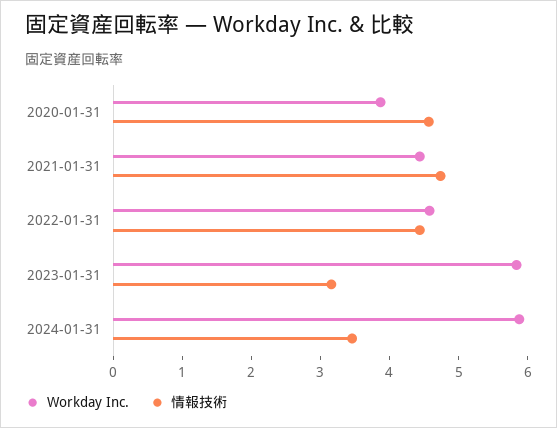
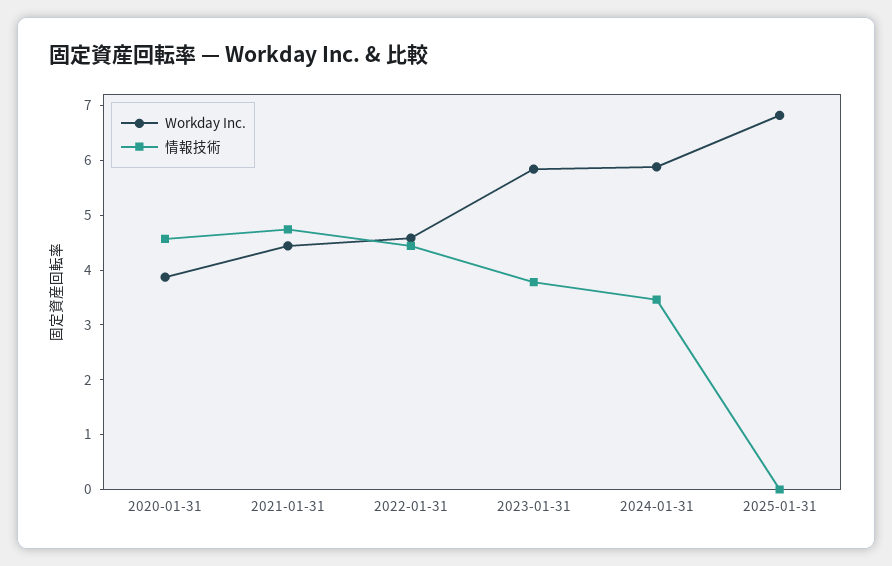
情報技術, 2023-01-31: 3.2 -> 3.8
Workday Inc., 2025-01-31: none -> 6.8
情報技術, 2025-01-31: none -> 0

